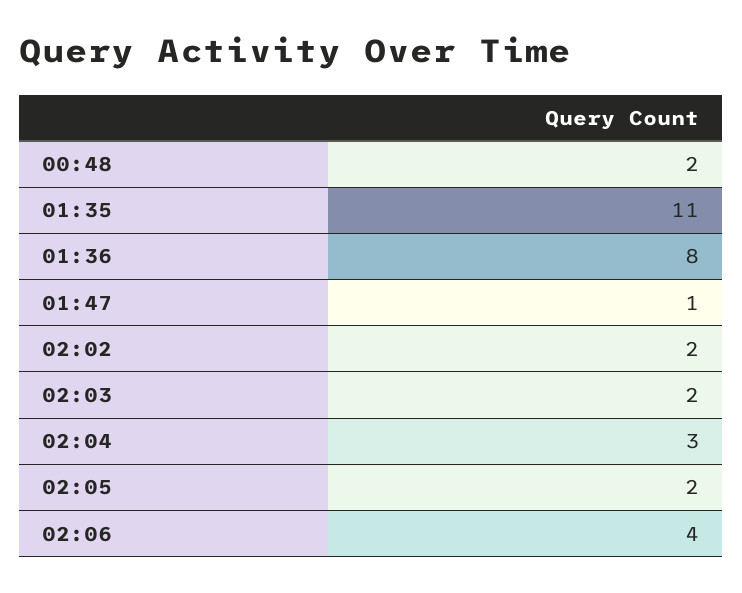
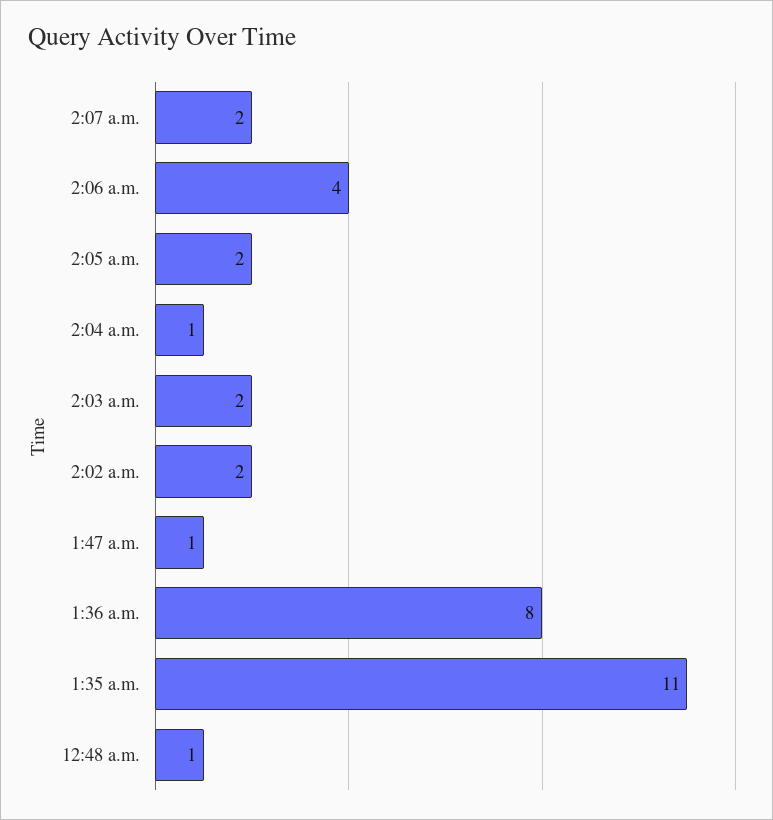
00:48: 2 -> 1
02:04: 3 -> 1
2:07 a.m.: none -> 2

